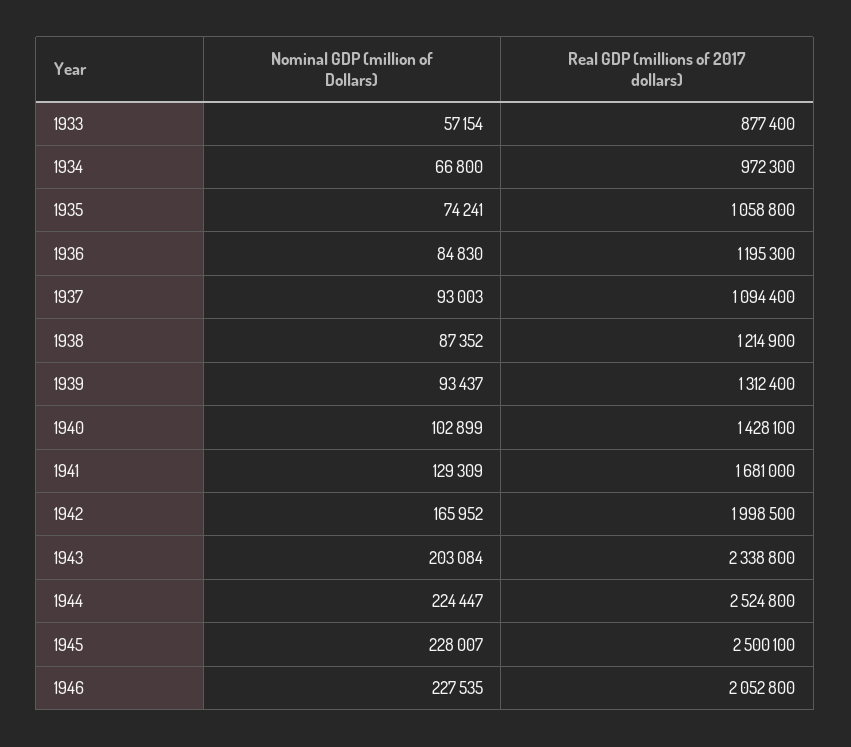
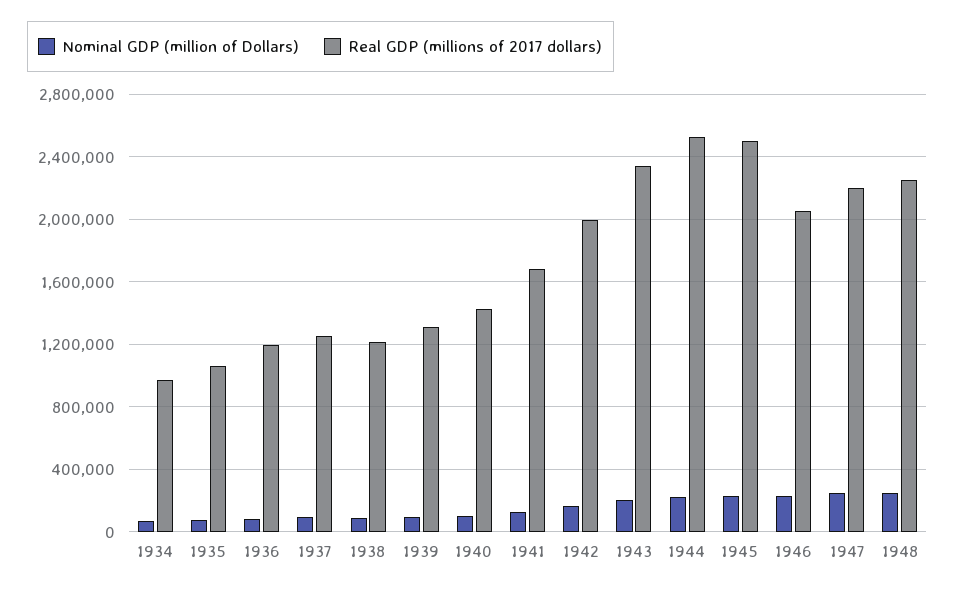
Nominal GDP (million of Dollars), 1933: 57154 -> none
Real GDP (millions of 2017 dollars), 1933: 877400 -> none
Real GDP (millions of 2017 dollars), 1937: 1094400 -> 1250000
Nominal GDP (million of Dollars), 1947: none -> 250000
Real GDP (millions of 2017 dollars), 1947: none -> 2200000
Nominal GDP (million of Dollars), 1948: none -> 250000
Real GDP (millions of 2017 dollars), 1948: none -> 2250000

